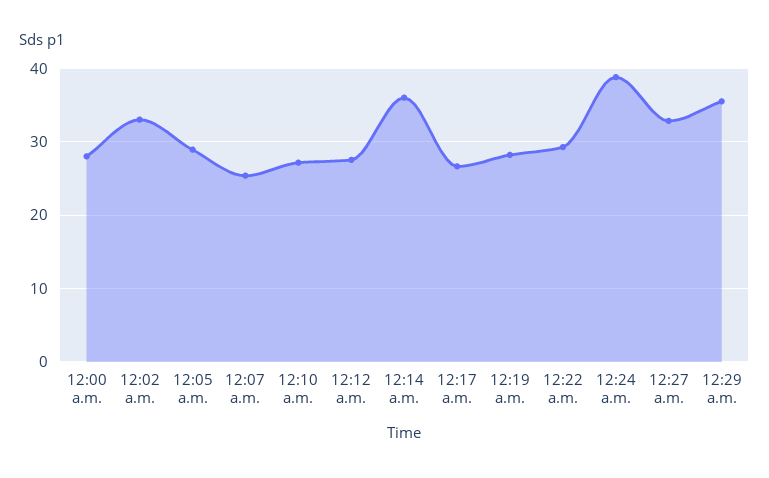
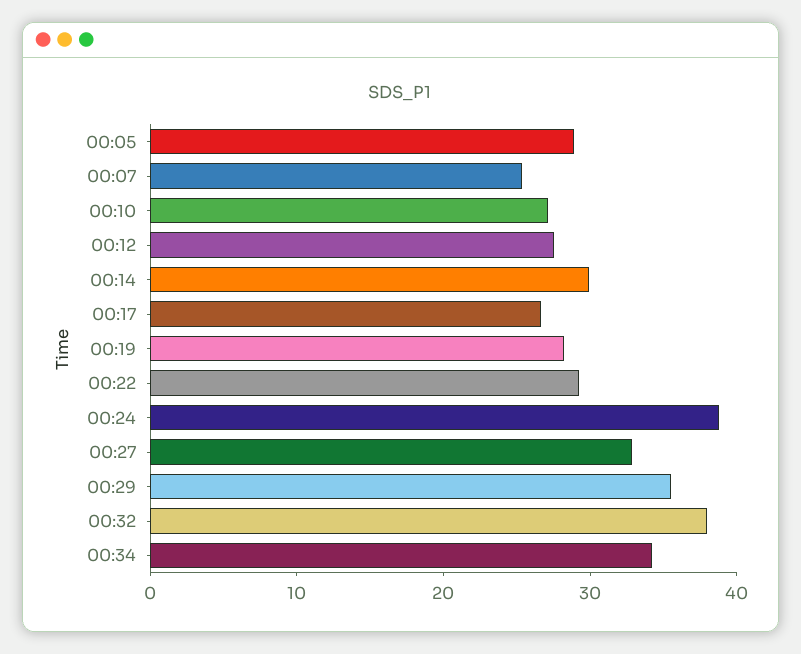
12:00 a.m.: 28 -> none
12:02 a.m.: 33 -> none
12:14 a.m.: 36 -> 30
00:32: none -> 38
00:34: none -> 34

